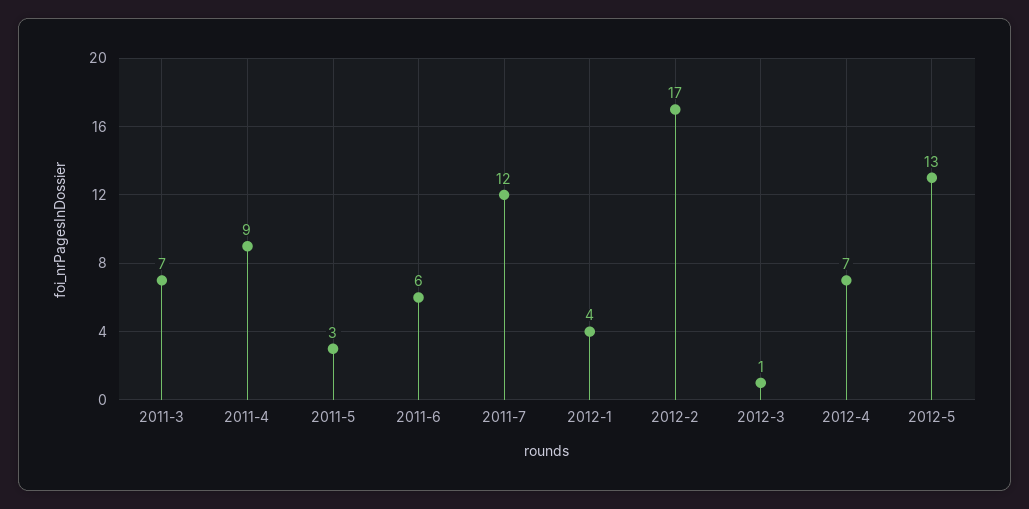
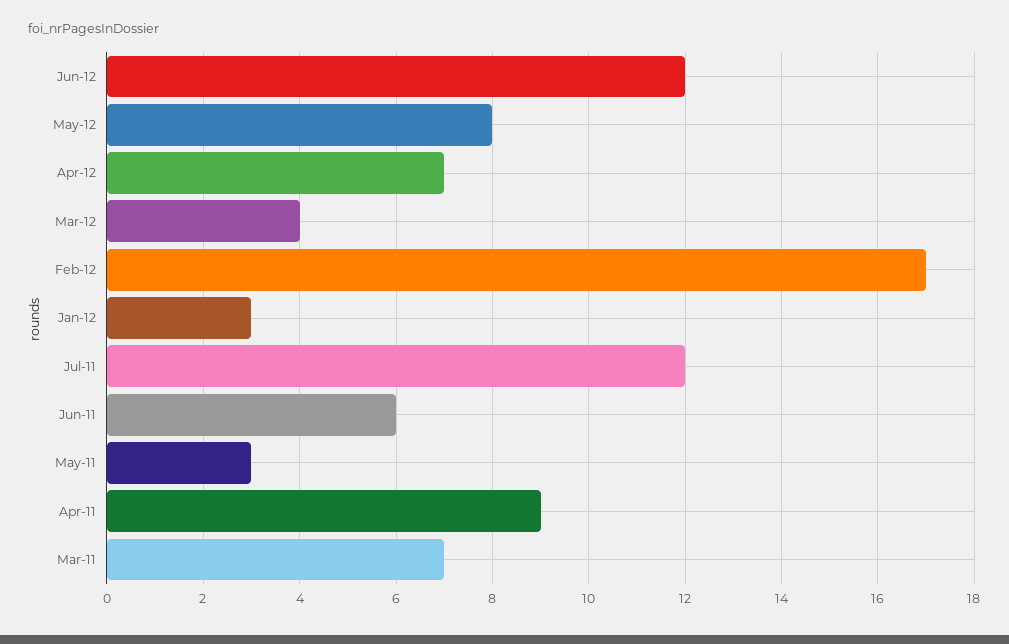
2012-1: 4 -> 3
2012-3: 1 -> 4
2012-5: 13 -> 8
Jun-12: none -> 12

